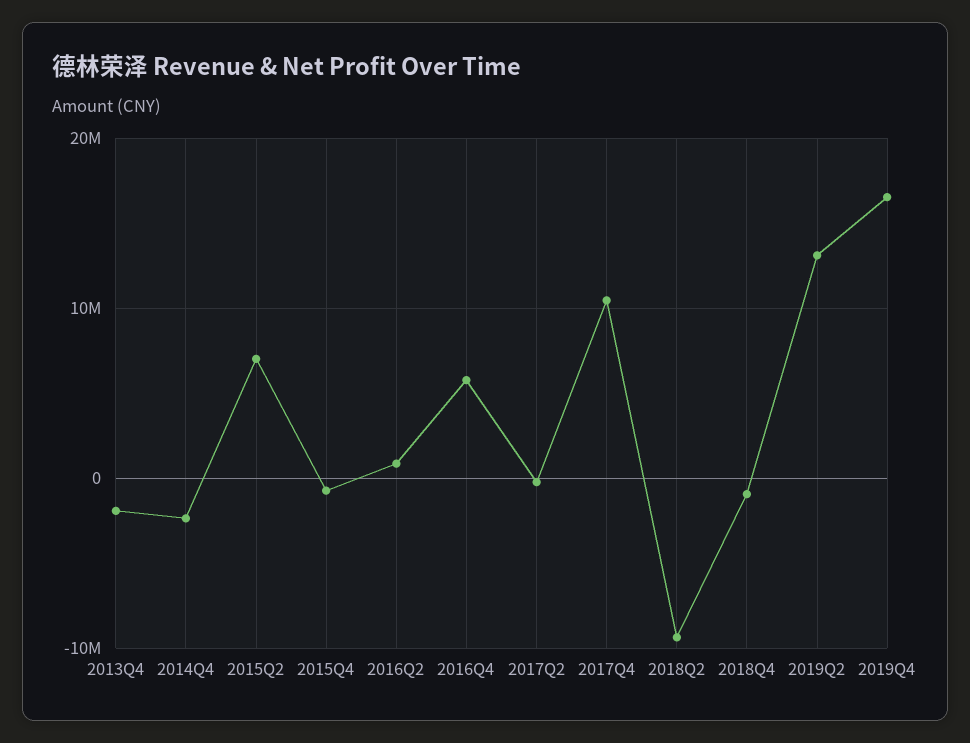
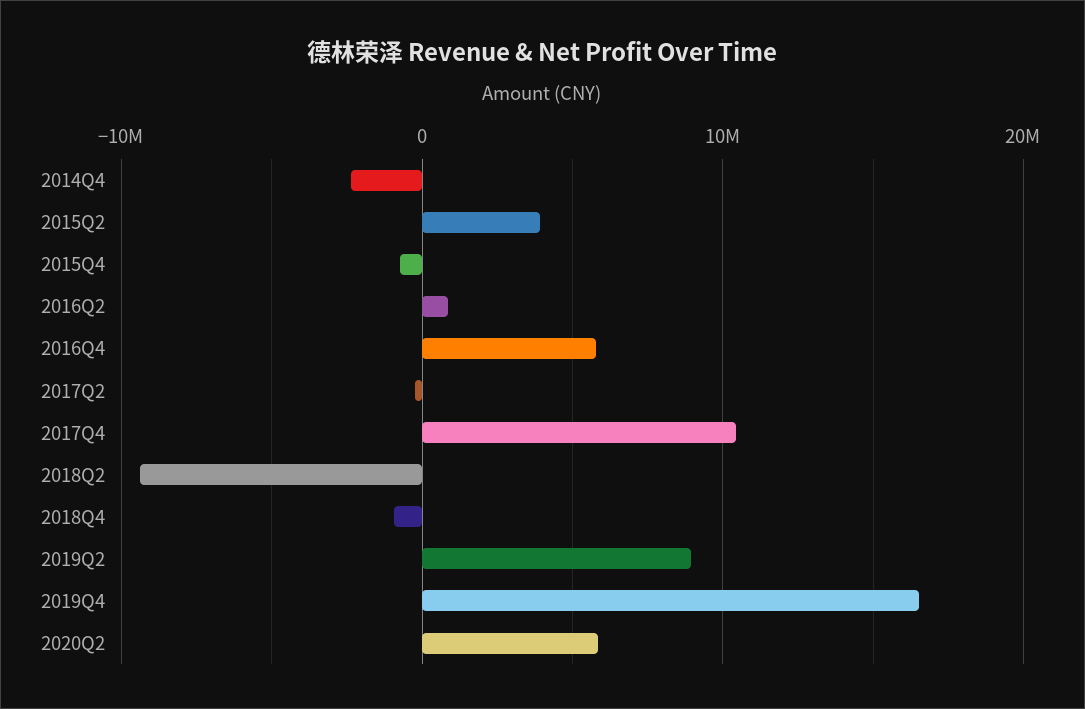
2013Q4: -2000000 -> none
2015Q2: 7000000 -> 4000000
2019Q2: 13000000 -> 9000000
2020Q2: none -> 6000000

